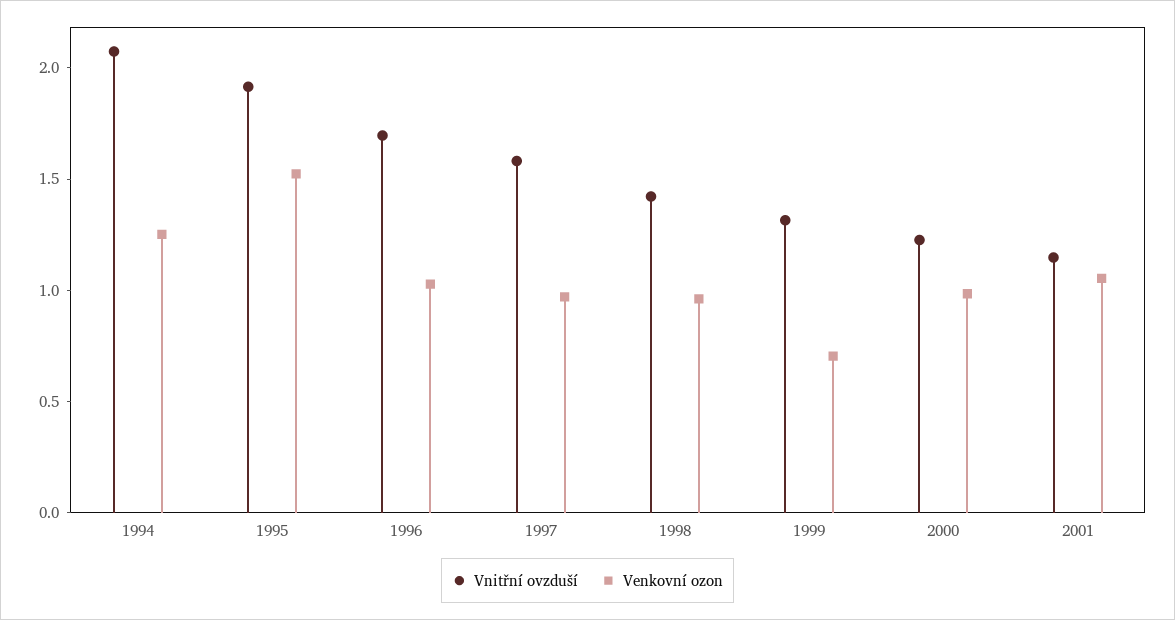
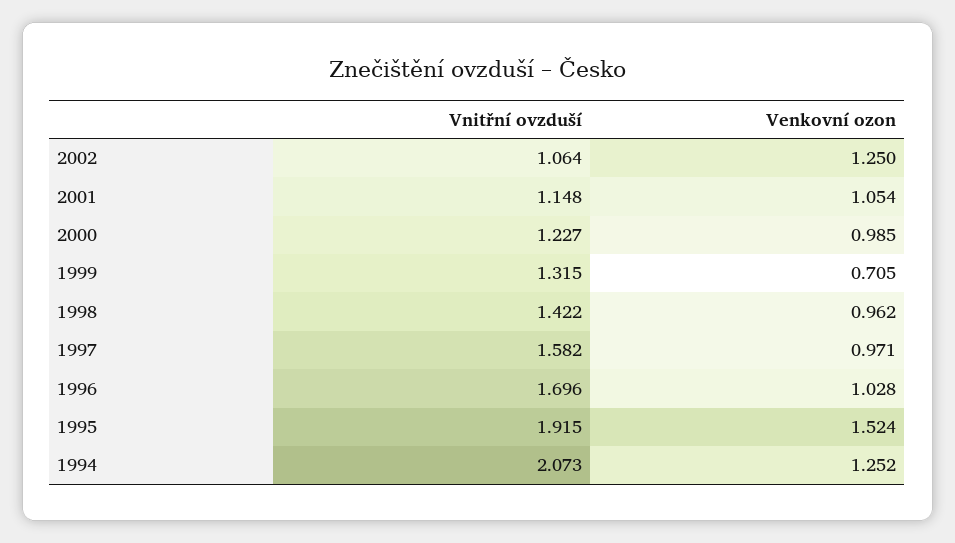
Vnitřní ovzduší, 2002: none -> 1.064
Venkovní ozon, 2002: none -> 1.25

